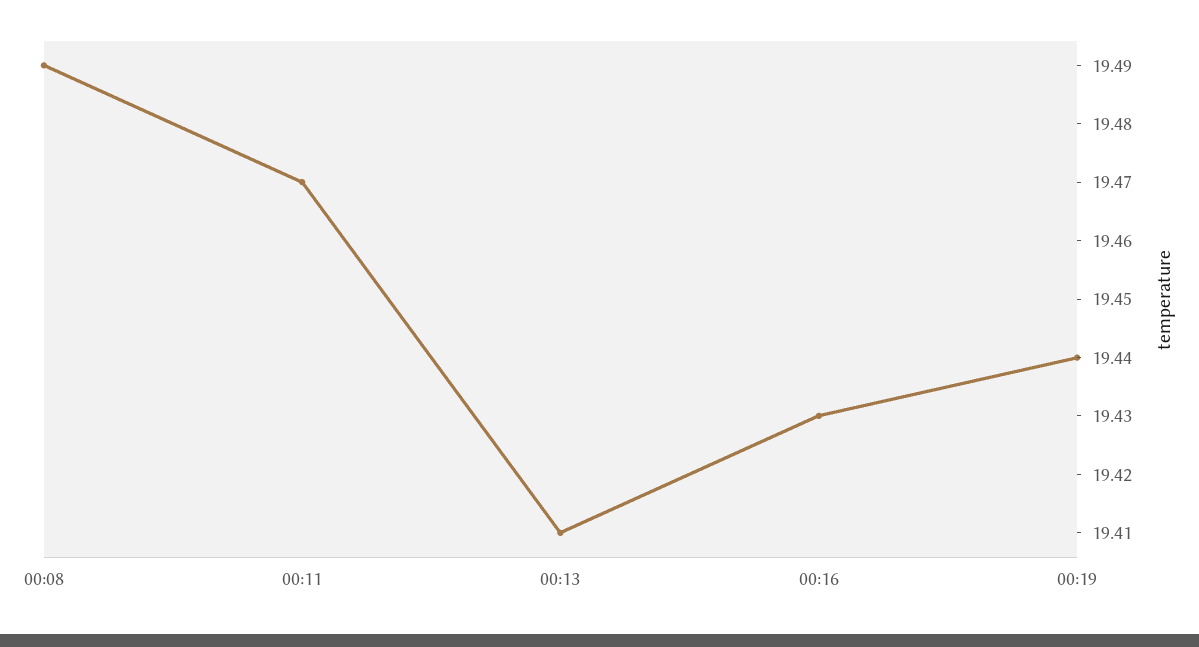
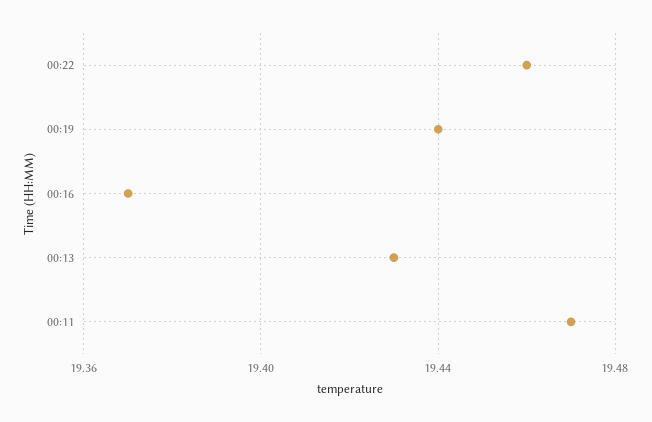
00:08: 19.49 -> none
00:13: 19.41 -> 19.43
00:16: 19.43 -> 19.37
00:22: none -> 19.46

